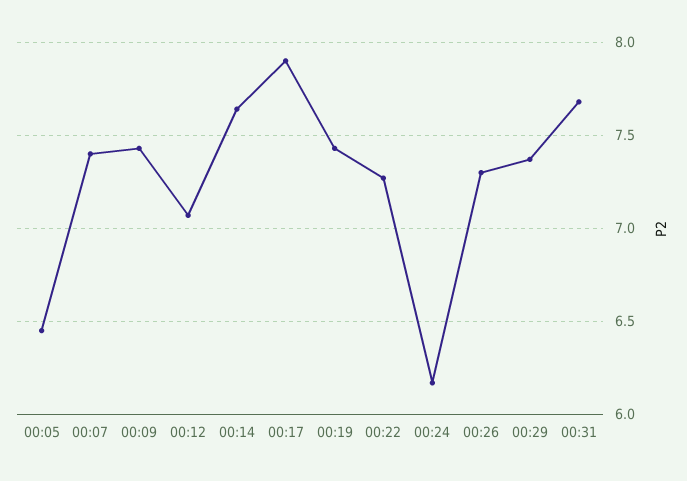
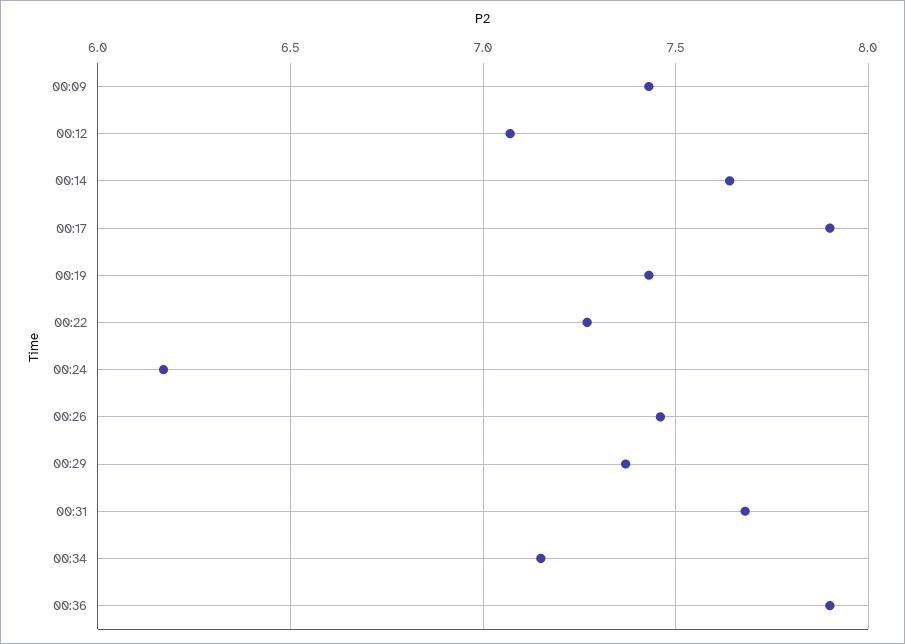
00:05: 6.45 -> none
00:07: 7.4 -> none
00:26: 7.3 -> 7.45
00:34: none -> 7.15
00:36: none -> 7.9

